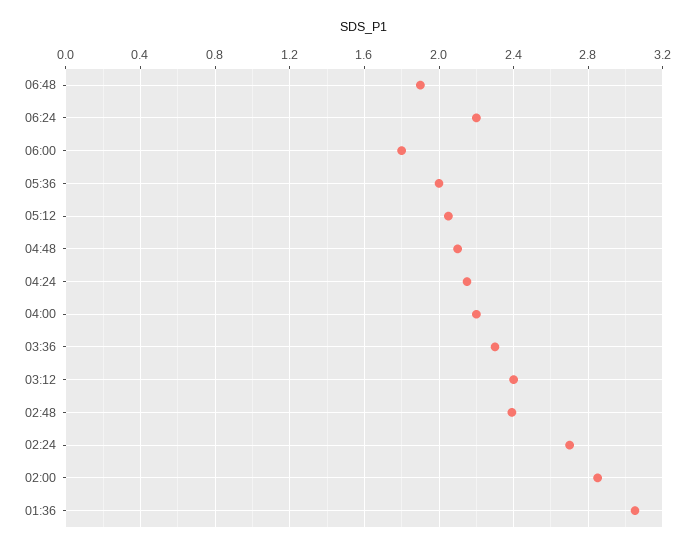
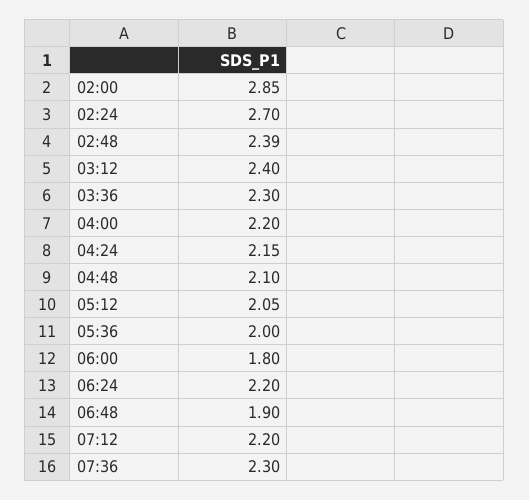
01:36: 3.05 -> none
07:12: none -> 2.2
07:36: none -> 2.3

